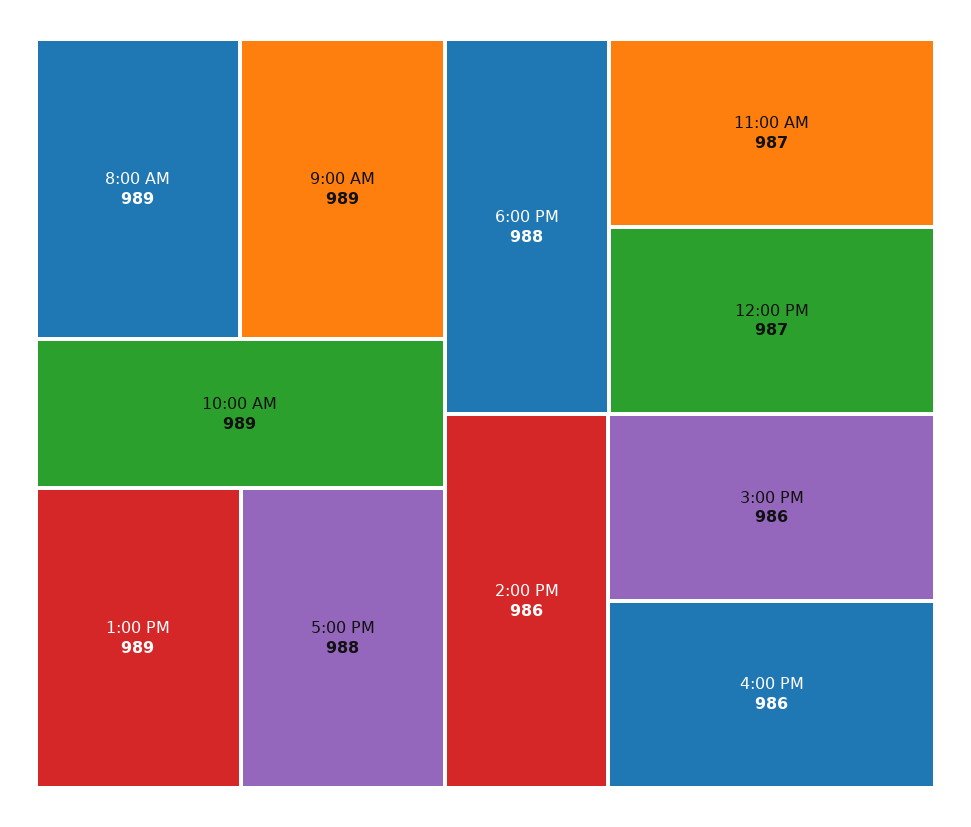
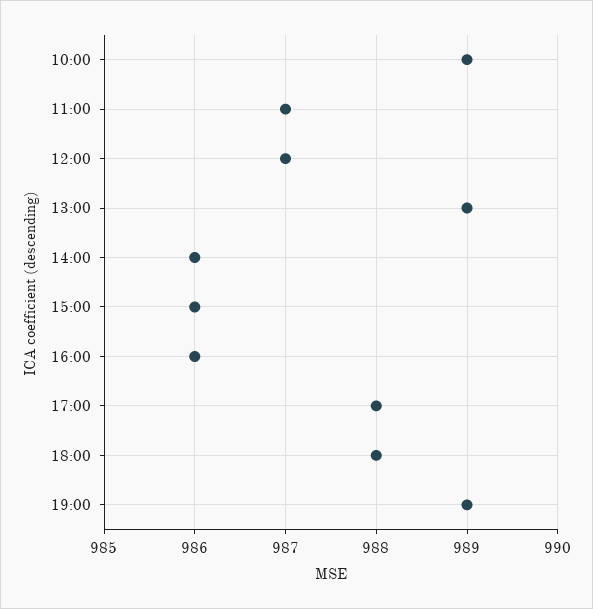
8:00 AM: 989 -> none
9:00 AM: 989 -> none
19:00: none -> 989

